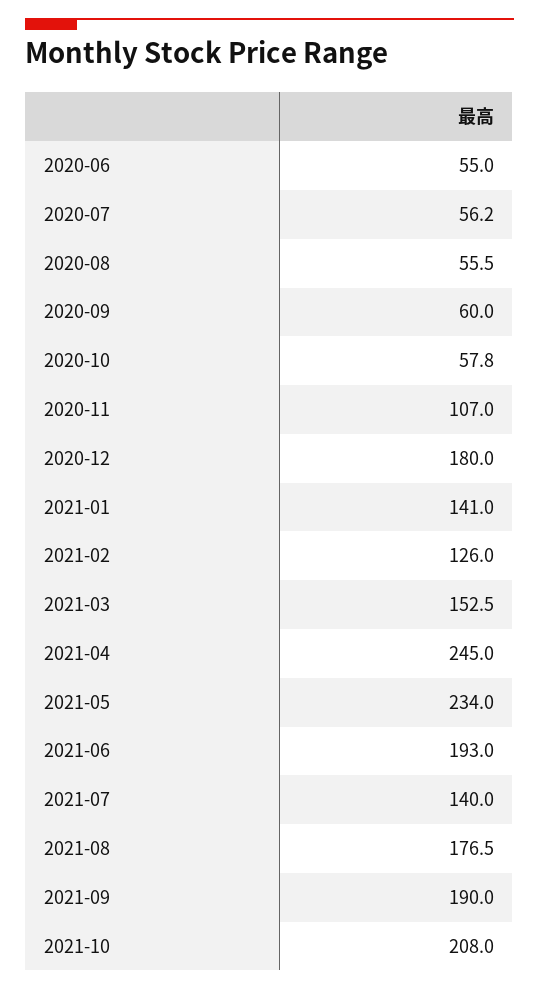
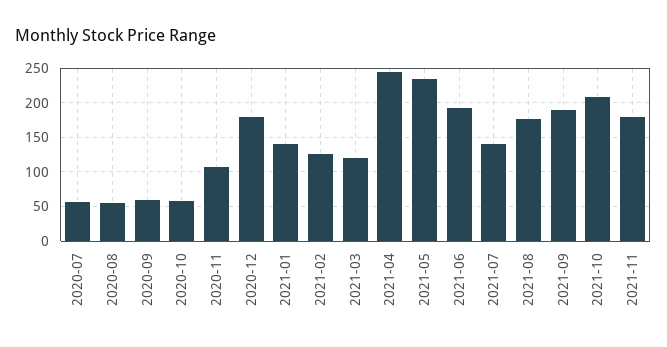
2020-06: 55 -> none
2021-03: 152.5 -> 120
2021-11: none -> 180

